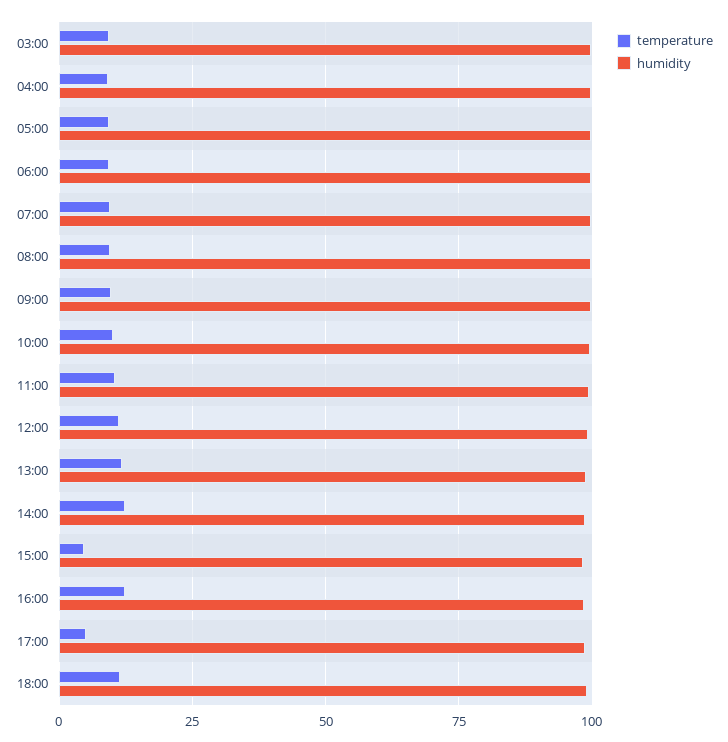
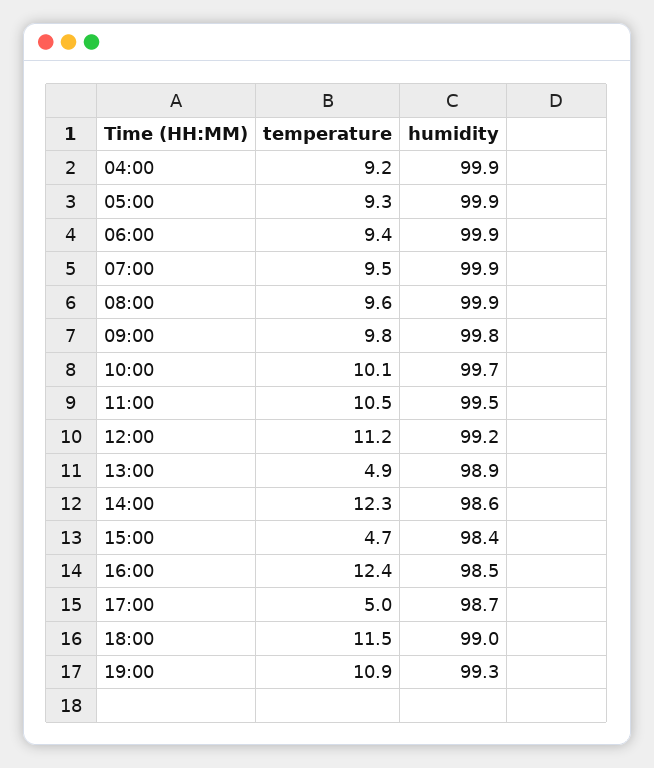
temperature, 03:00: 10 -> none
humidity, 03:00: 100 -> none
temperature, 13:00: 12.5 -> 4.9
temperature, 19:00: none -> 10.9
humidity, 19:00: none -> 99.3

